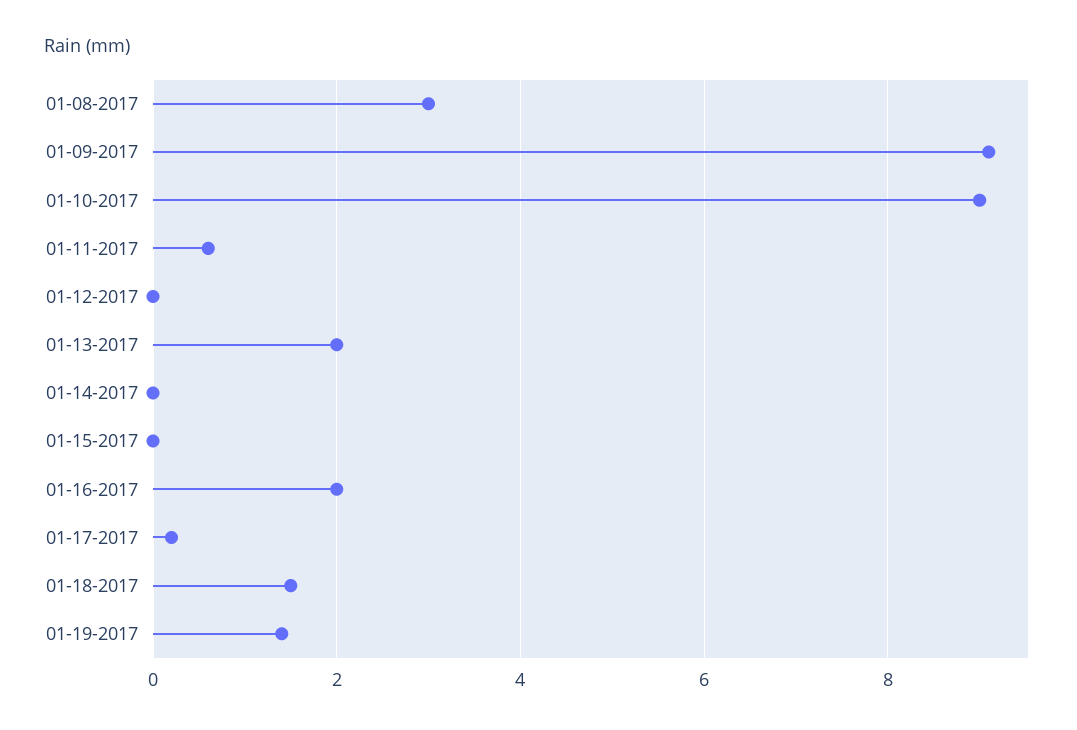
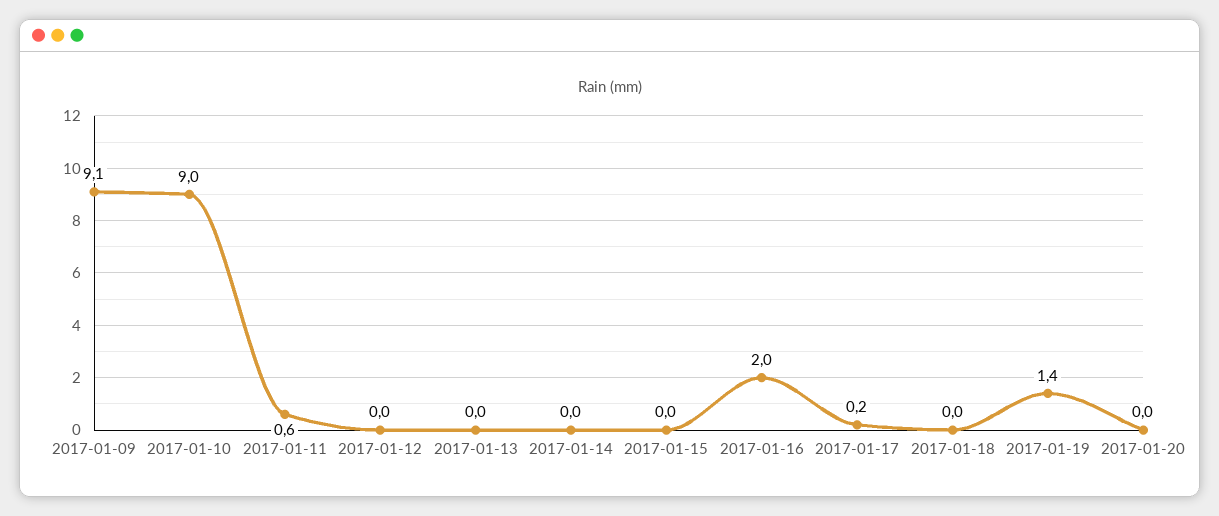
01-08-2017: 3 -> none
01-13-2017: 2 -> 0
01-18-2017: 1.5 -> 0
2017-01-20: none -> 0

